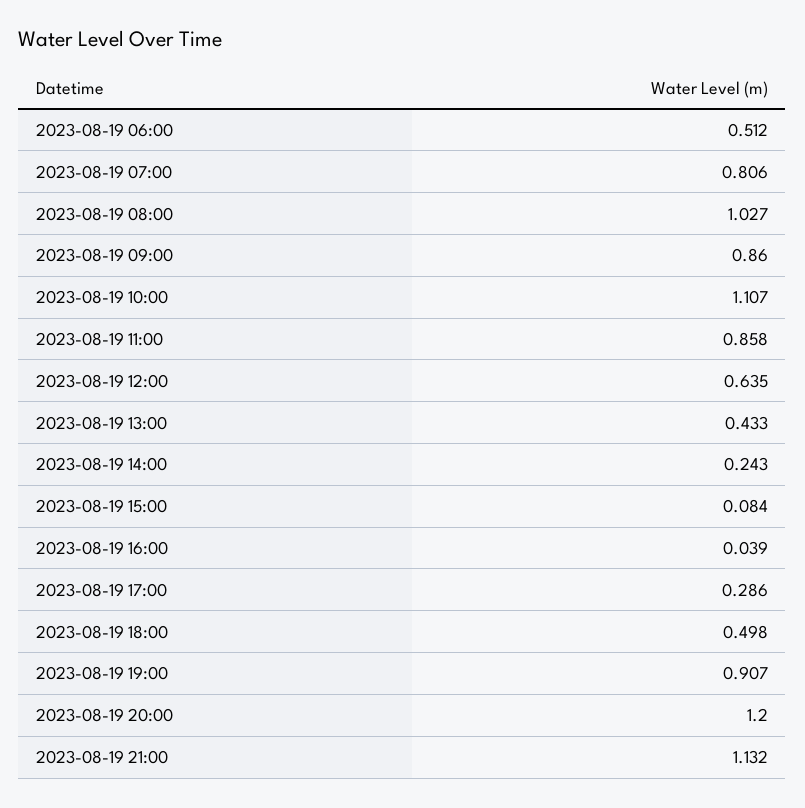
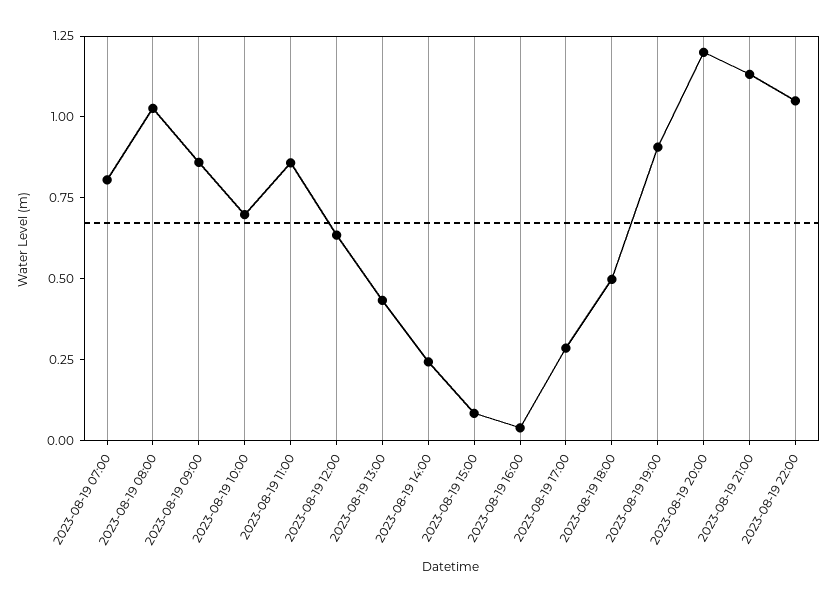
2023-08-19 06:00: 0.512 -> none
2023-08-19 10:00: 1.107 -> 0.7
2023-08-19 22:00: none -> 1.05

